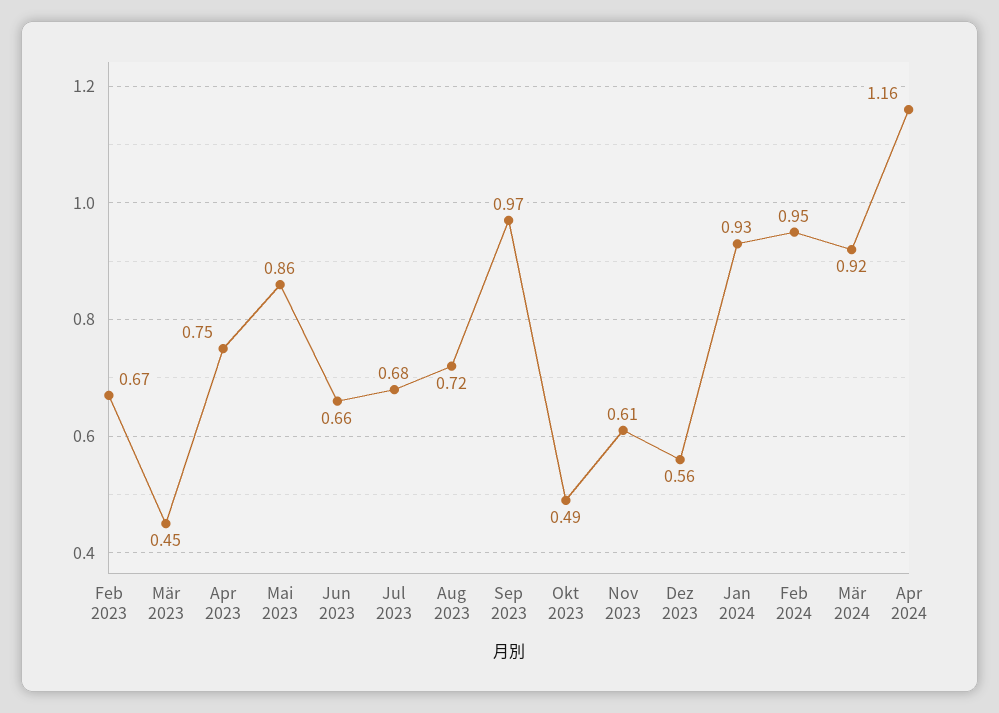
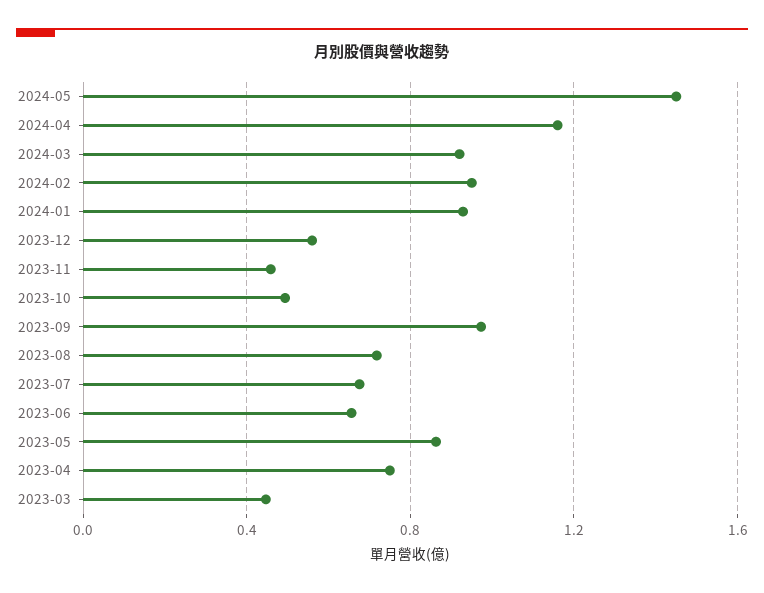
Feb 2023: 0.67 -> none
Nov 2023: 0.61 -> 0.45
2024-05: none -> 1.45

